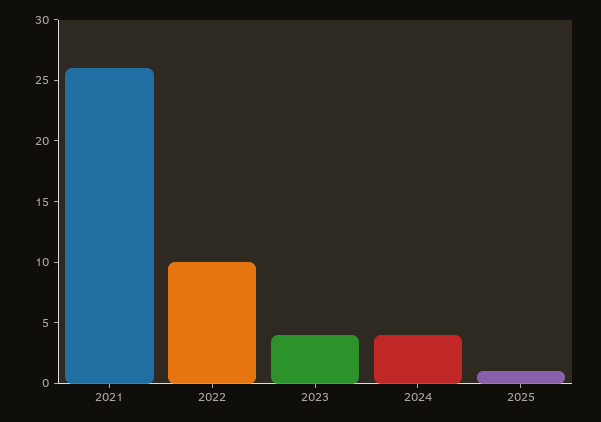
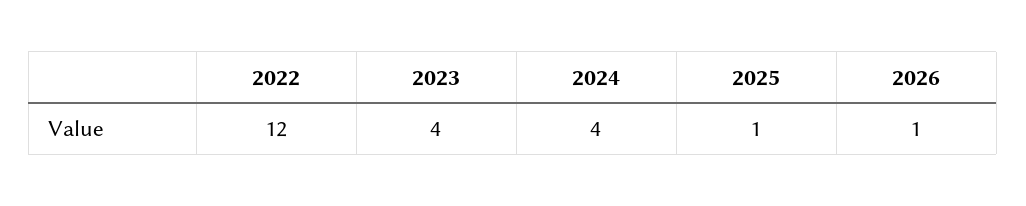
2021: 26 -> none
2022: 10 -> 12
2026: none -> 1

